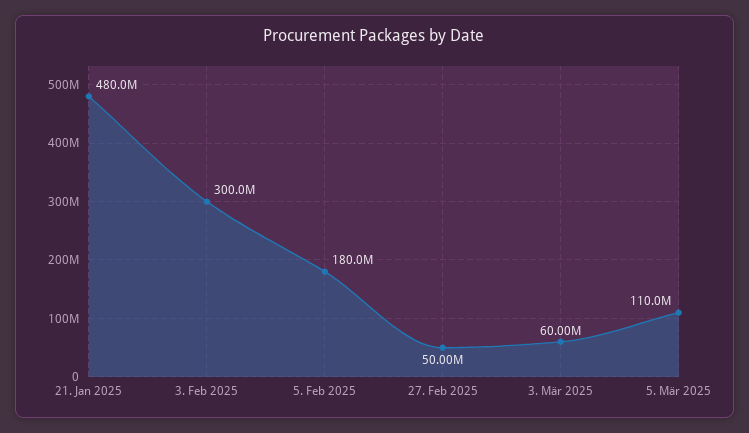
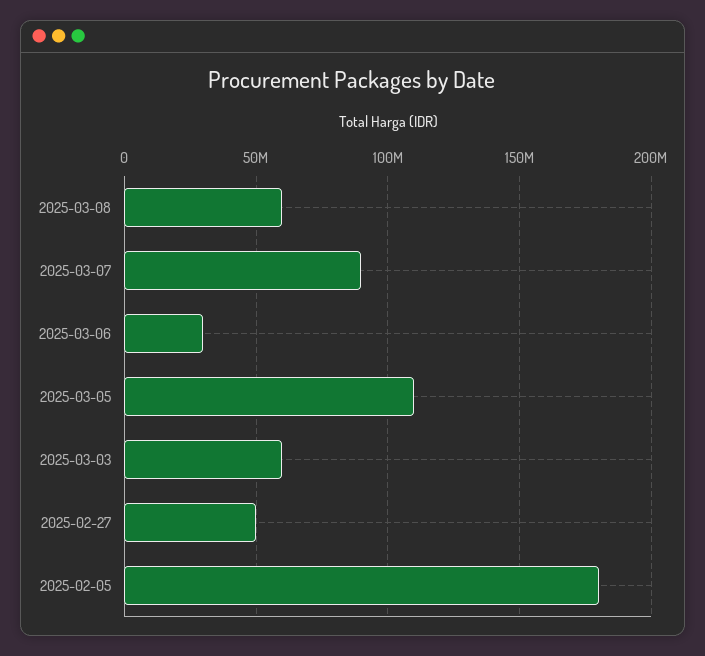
21. Jan 2025: 480000000 -> none
3. Feb 2025: 300000000 -> none
2025-03-08: none -> 60000000
2025-03-07: none -> 90000000
2025-03-06: none -> 30000000

